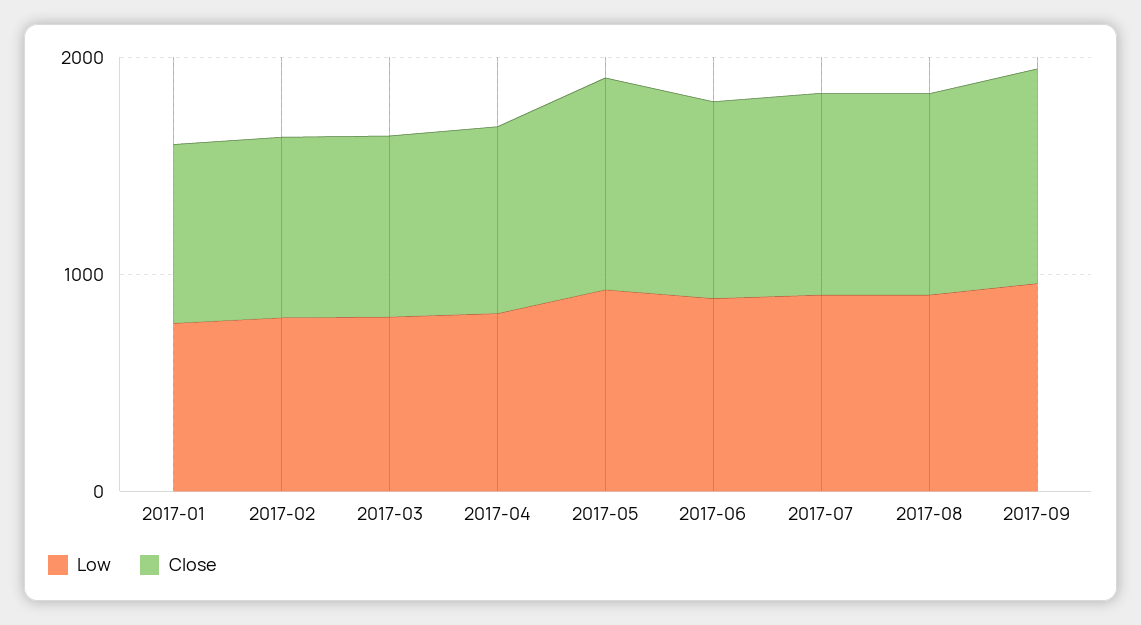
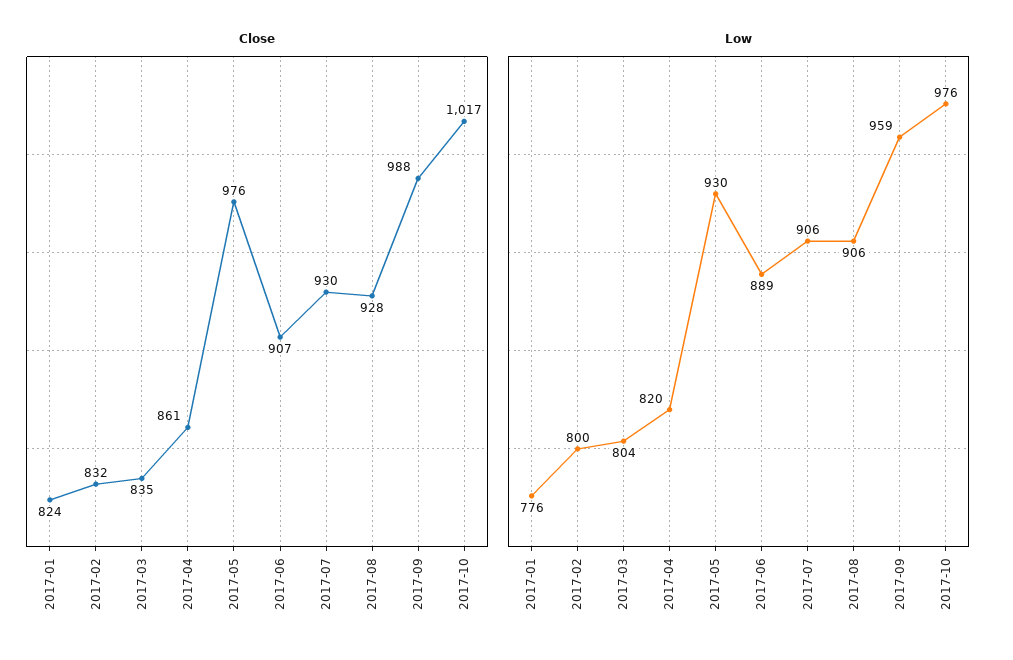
Close, 2017-10: none -> 1017
Low, 2017-10: none -> 976

